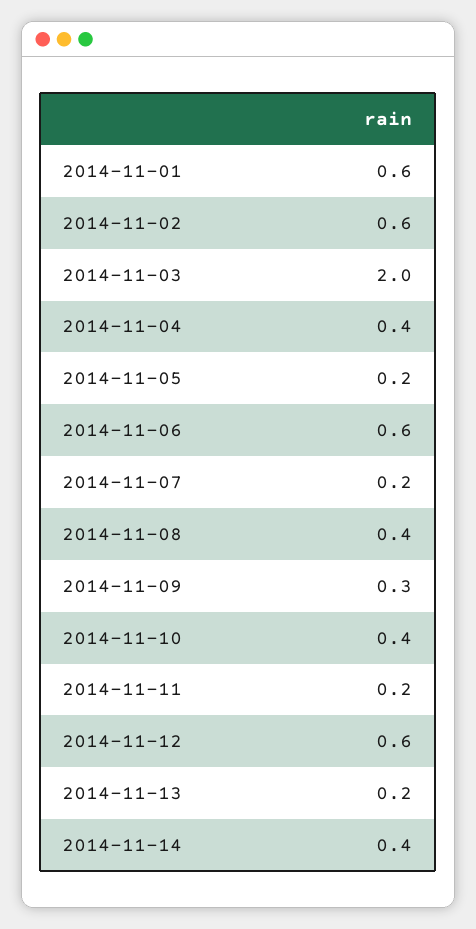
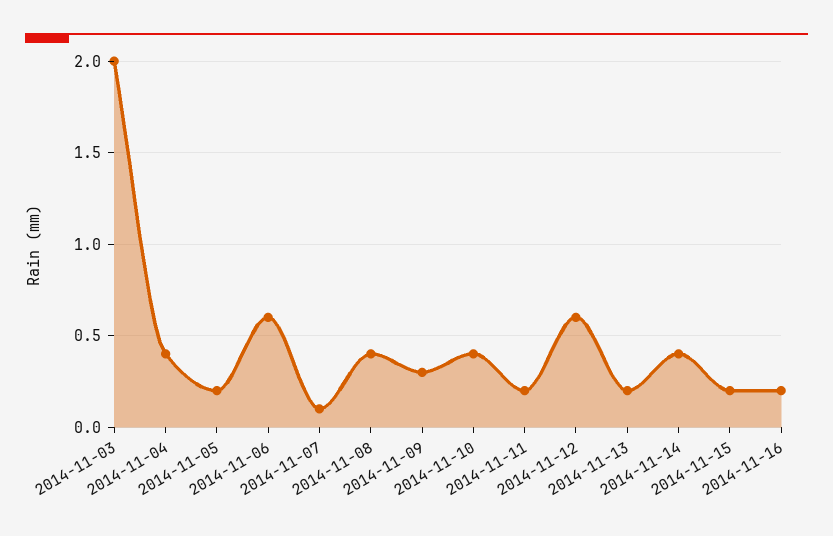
2014-11-01: 0.6 -> none
2014-11-02: 0.6 -> none
2014-11-07: 0.2 -> 0.1
2014-11-15: none -> 0.2
2014-11-16: none -> 0.2

